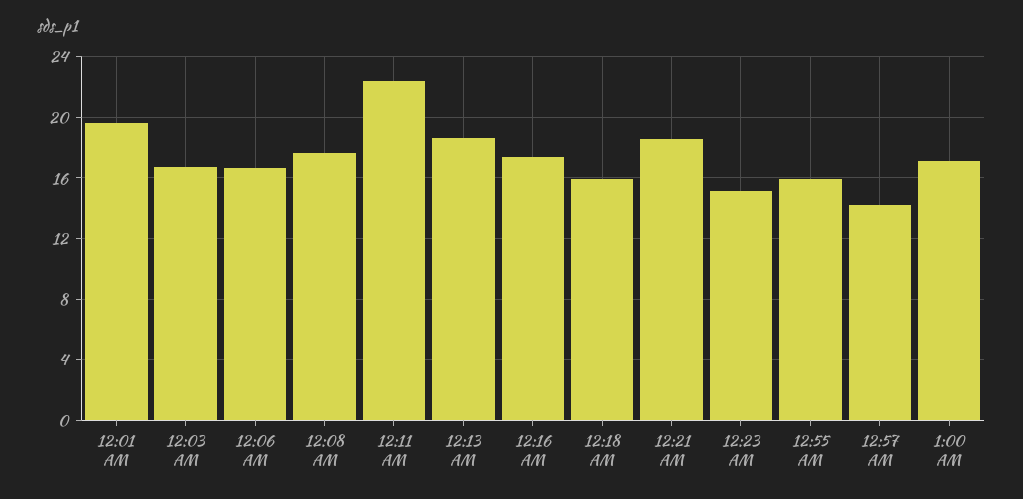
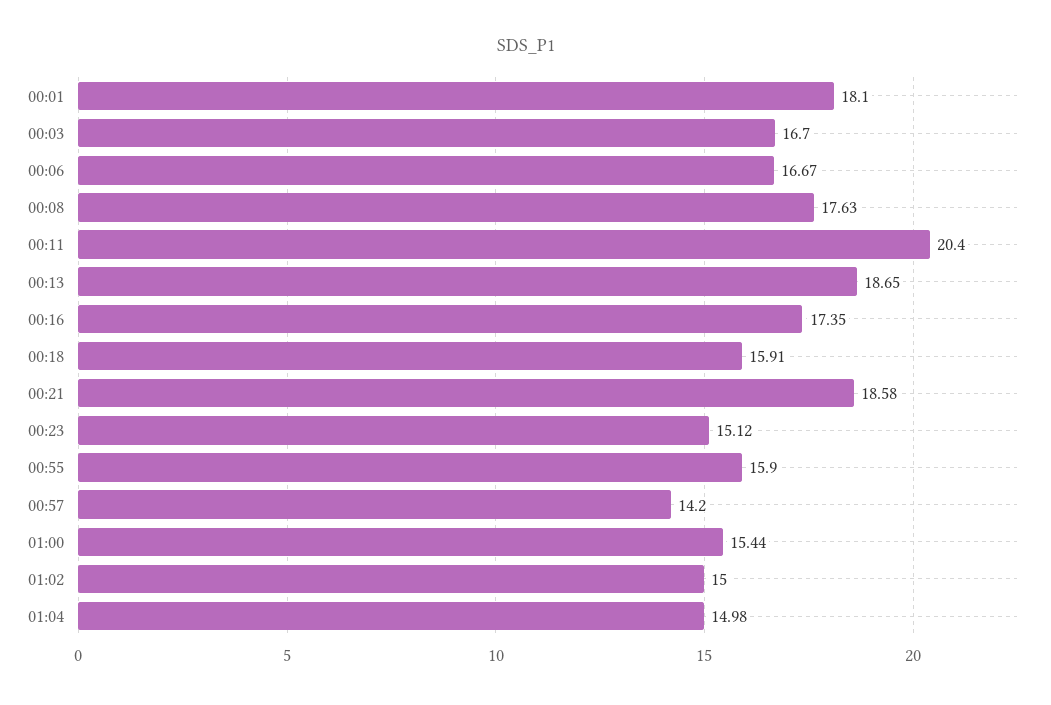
12:01 AM: 19.5 -> 18.1
12:11 AM: 22.5 -> 20.4
1:00 AM: 17 -> 15.44
01:02: none -> 15
01:04: none -> 14.98

